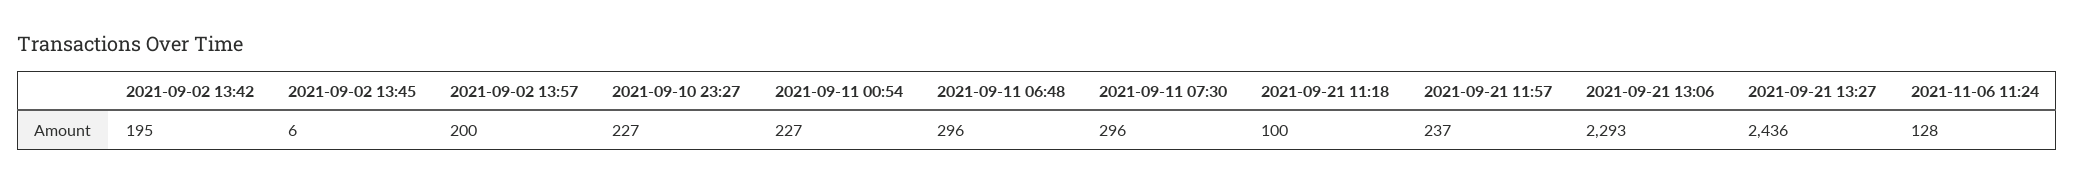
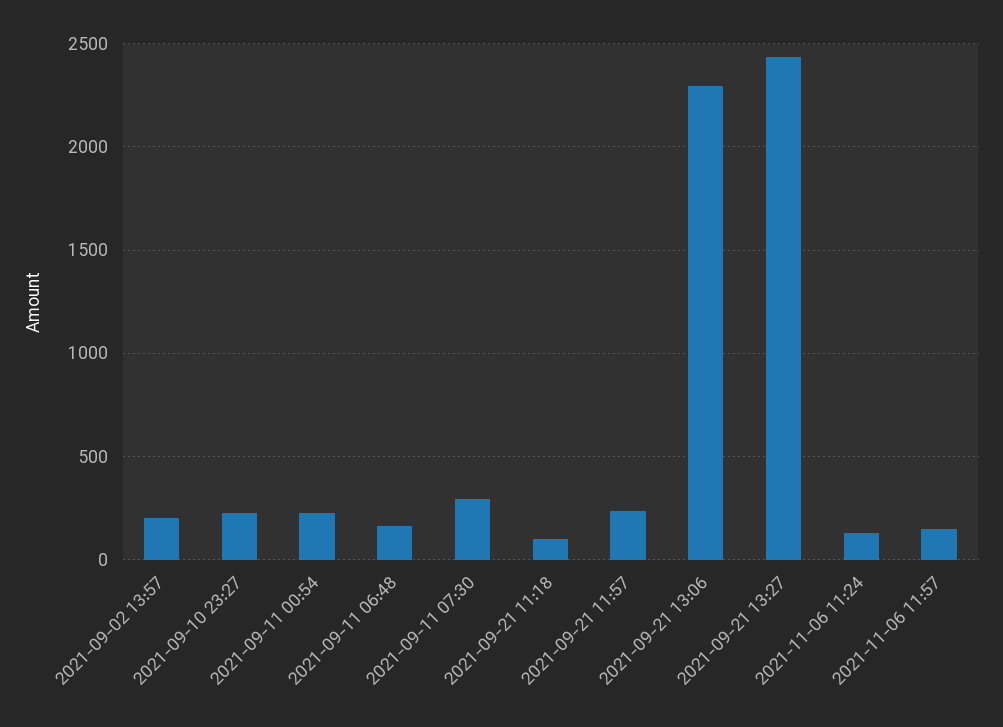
2021-09-02 13:42: 195 -> none
2021-09-02 13:45: 6 -> none
2021-09-11 06:48: 296 -> 150
2021-11-06 11:57: none -> 150

